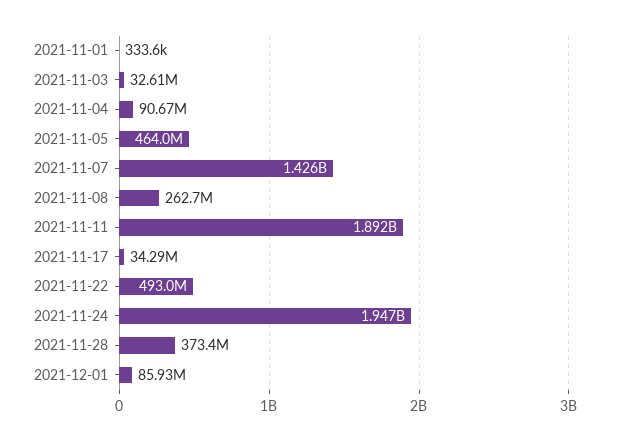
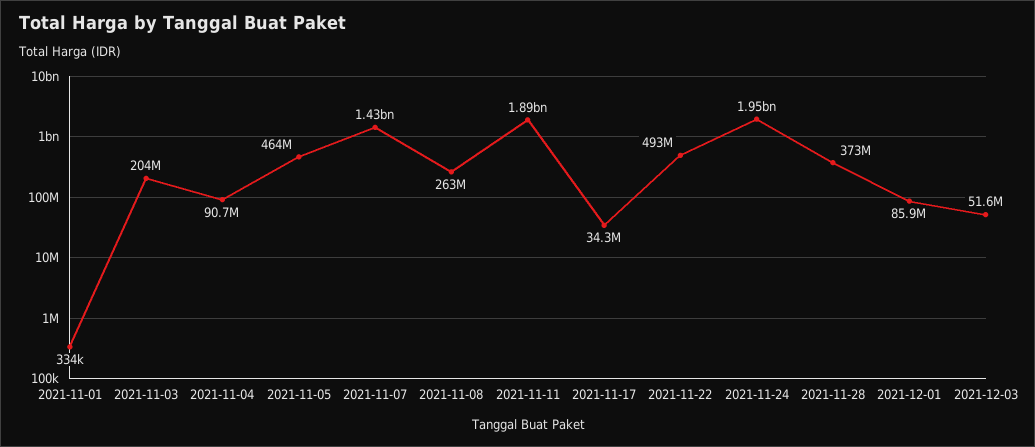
2021-11-03: 32610000 -> 204000000
2021-12-03: none -> 51600000

